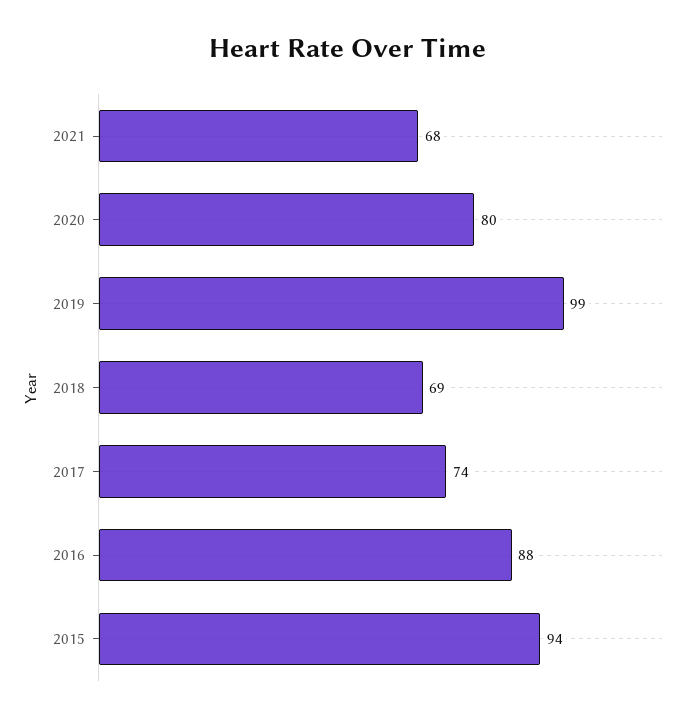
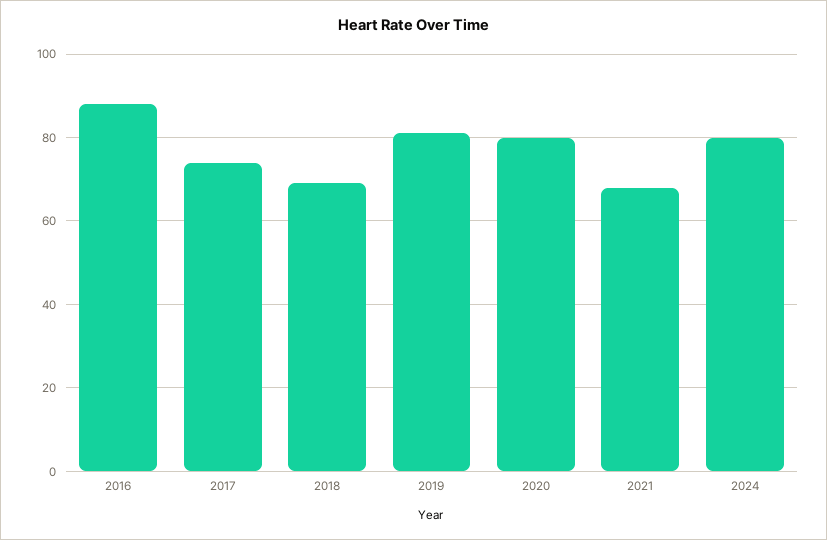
2019: 99 -> 80
2015: 94 -> none
2024: none -> 80

